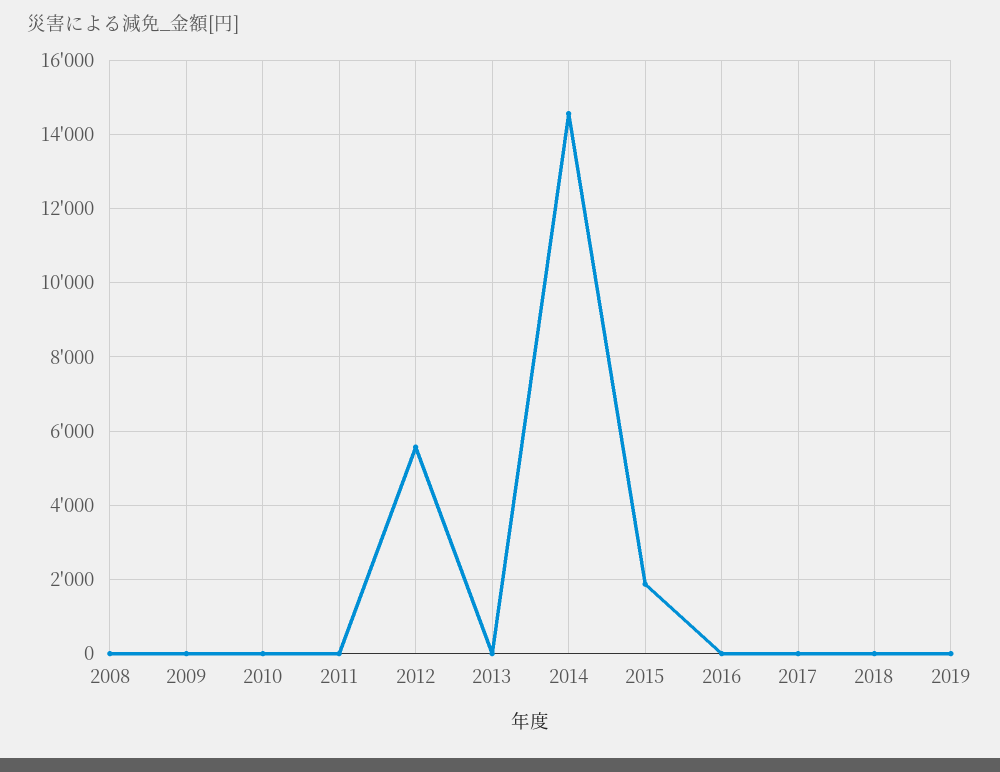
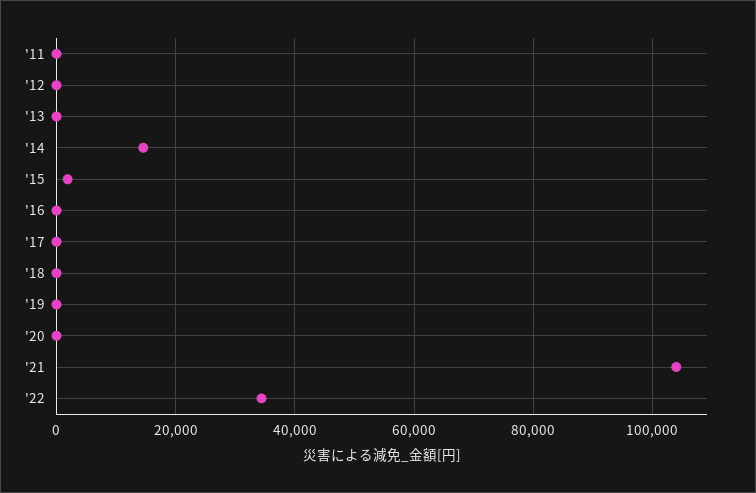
2008: 0 -> none
2009: 0 -> none
2010: 0 -> none
2012: 5600 -> 0
'20: none -> 0
'21: none -> 104000
'22: none -> 34000

